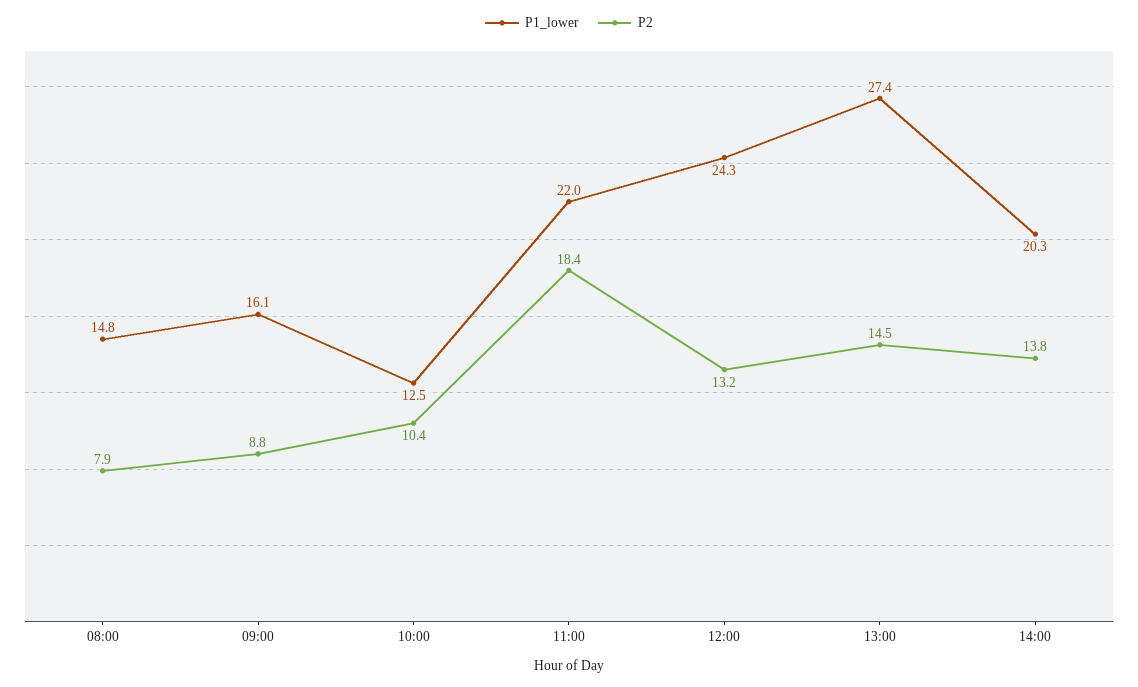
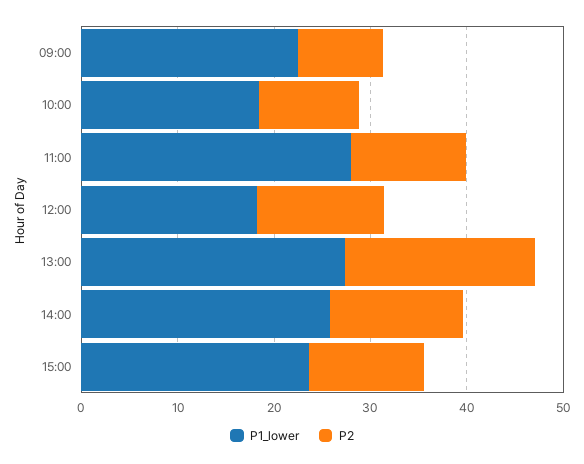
P1_lower, 08:00: 14.8 -> none
P2, 08:00: 7.9 -> none
P1_lower, 09:00: 16.1 -> 22
P1_lower, 10:00: 12.5 -> 18
P1_lower, 11:00: 22 -> 28
P2, 11:00: 18.4 -> 12
P1_lower, 12:00: 24.3 -> 18
P2, 13:00: 14.5 -> 20
P1_lower, 14:00: 20.3 -> 26
P1_lower, 15:00: none -> 24
P2, 15:00: none -> 12

